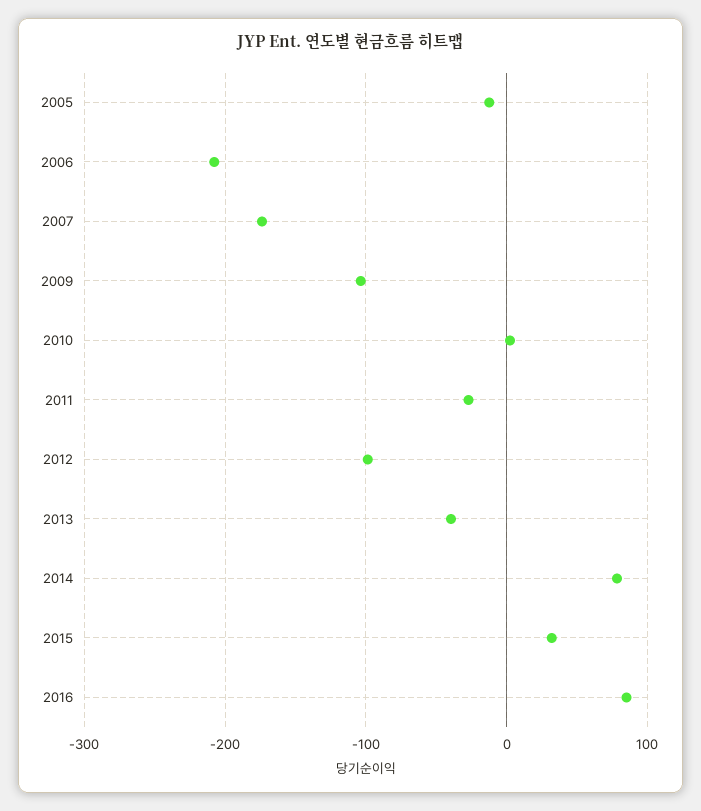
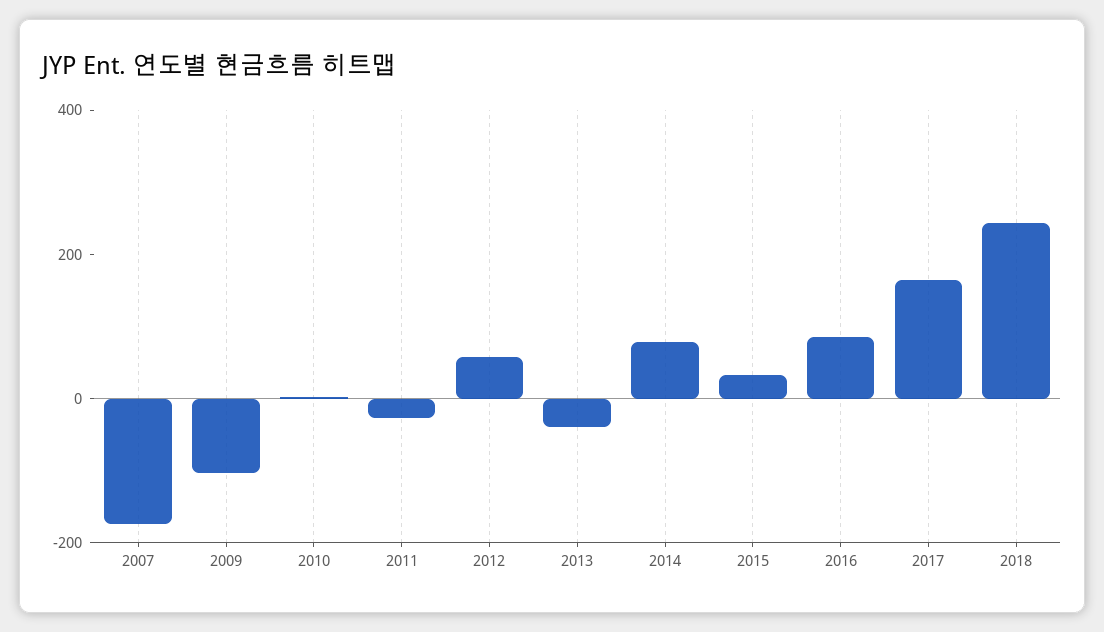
2005: -10 -> none
2006: -210 -> none
2012: -100 -> 50
2017: none -> 150
2018: none -> 250

